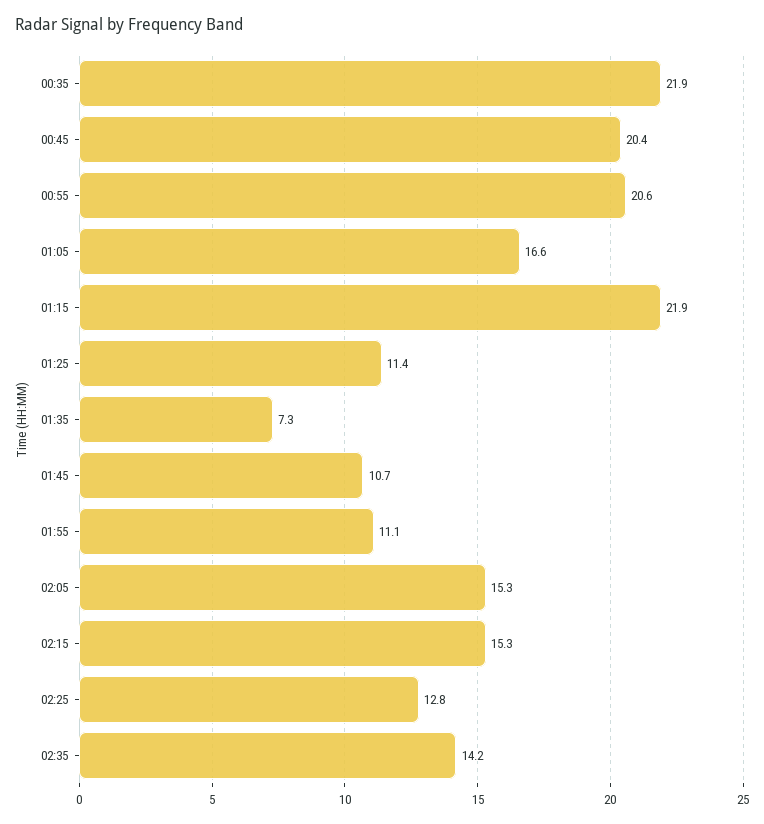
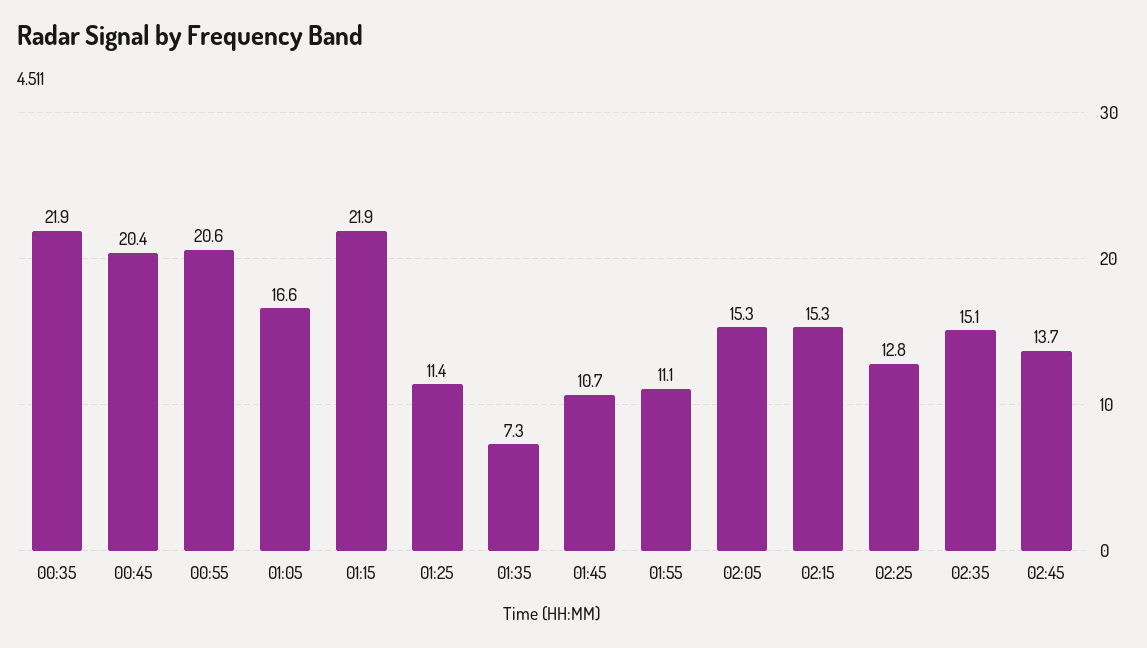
02:35: 14.2 -> 15.1
02:45: none -> 13.7

